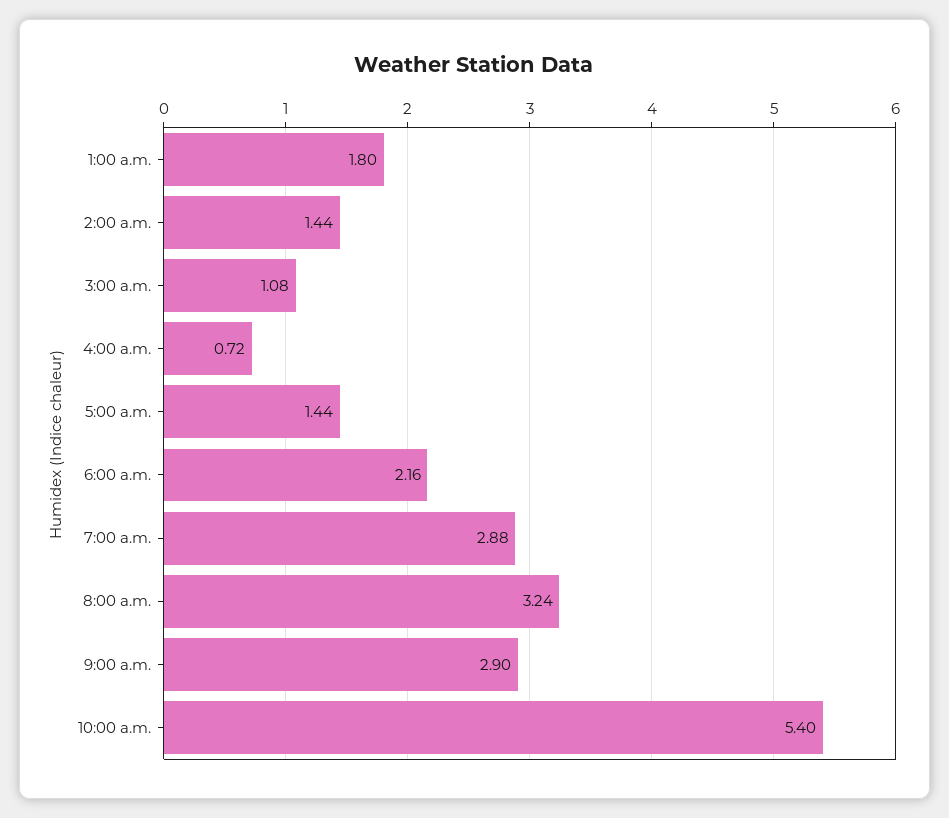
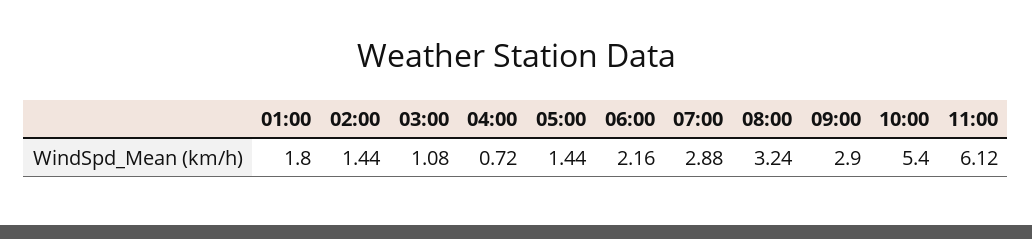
11:00: none -> 6.12

